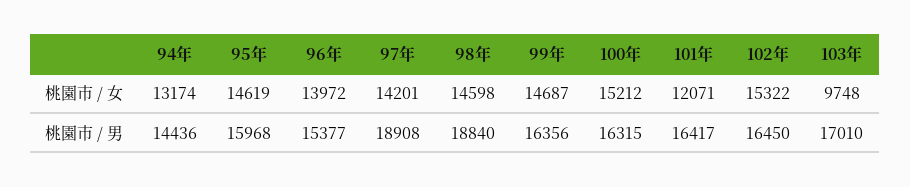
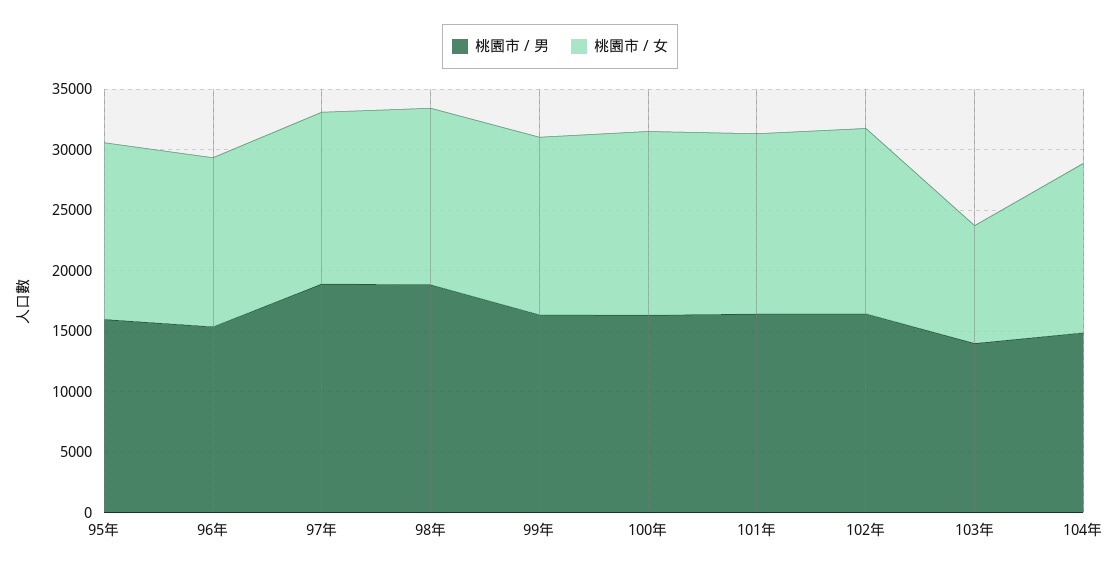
桃園市 / 女, 94年: 13174 -> none
桃園市 / 女, 101年: 12071 -> 15000
桃園市 / 男, 94年: 14436 -> none
桃園市 / 男, 103年: 17010 -> 14000
桃園市 / 男, 104年: none -> 15000
桃園市 / 女, 104年: none -> 14000

